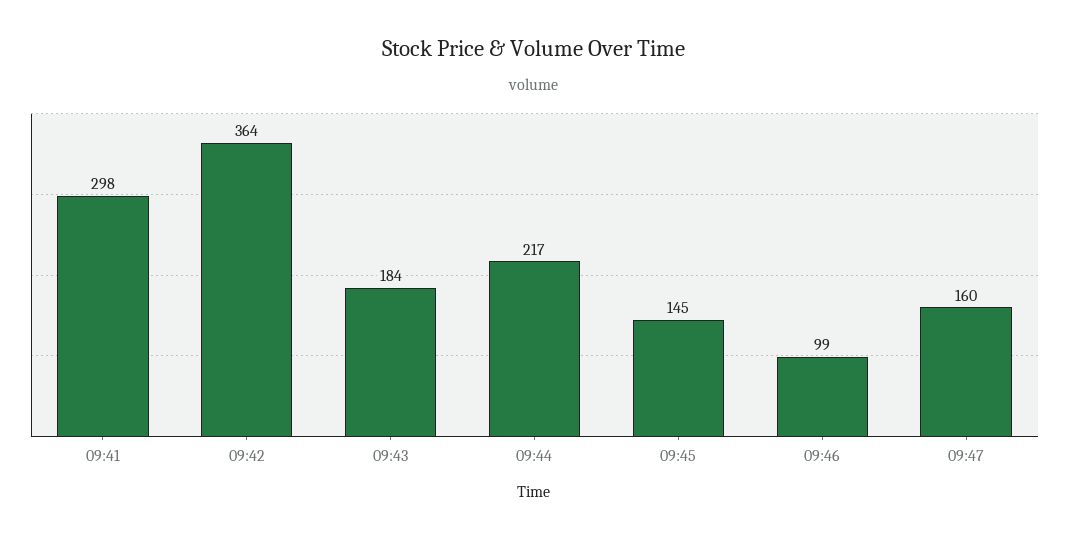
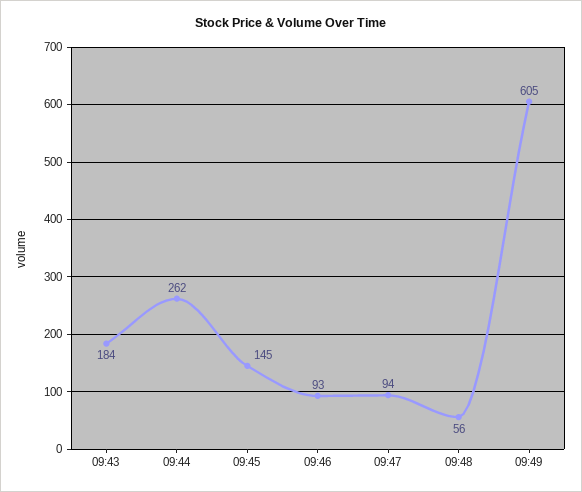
09:41: 298 -> none
09:42: 364 -> none
09:44: 217 -> 262
09:46: 99 -> 93
09:47: 160 -> 94
09:48: none -> 56
09:49: none -> 605

